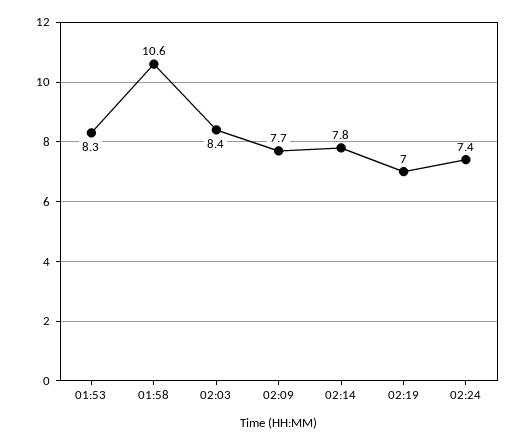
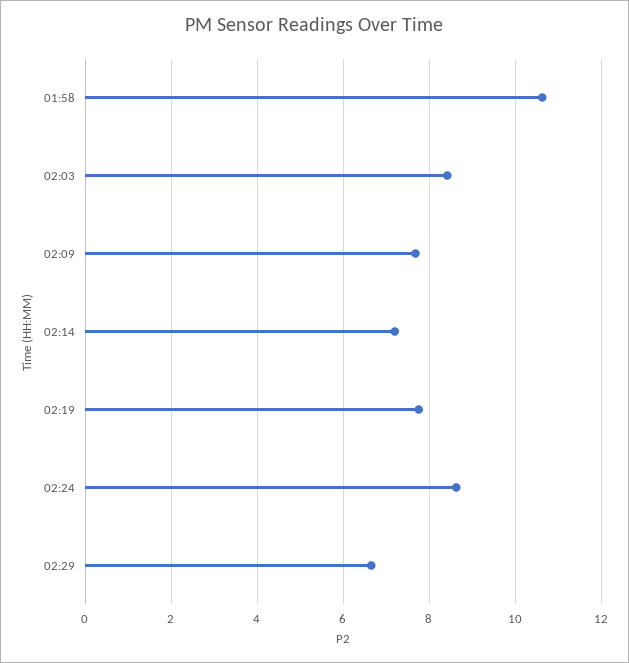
01:53: 8.3 -> none
02:14: 7.8 -> 7.2
02:19: 7 -> 7.8
02:24: 7.4 -> 8.6
02:29: none -> 6.6

